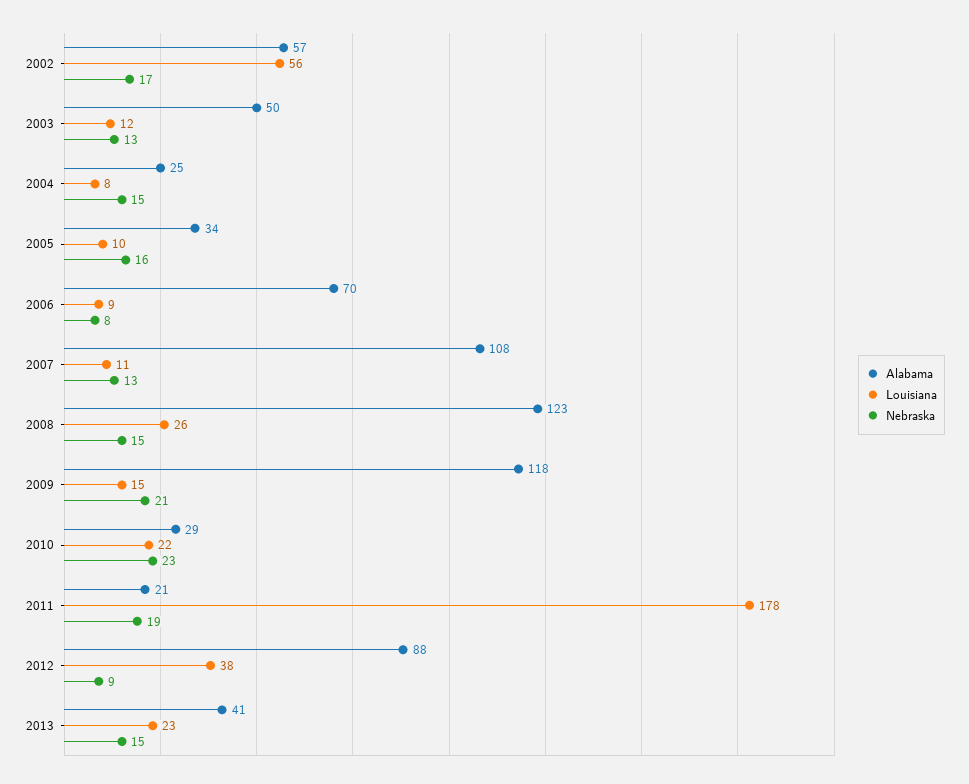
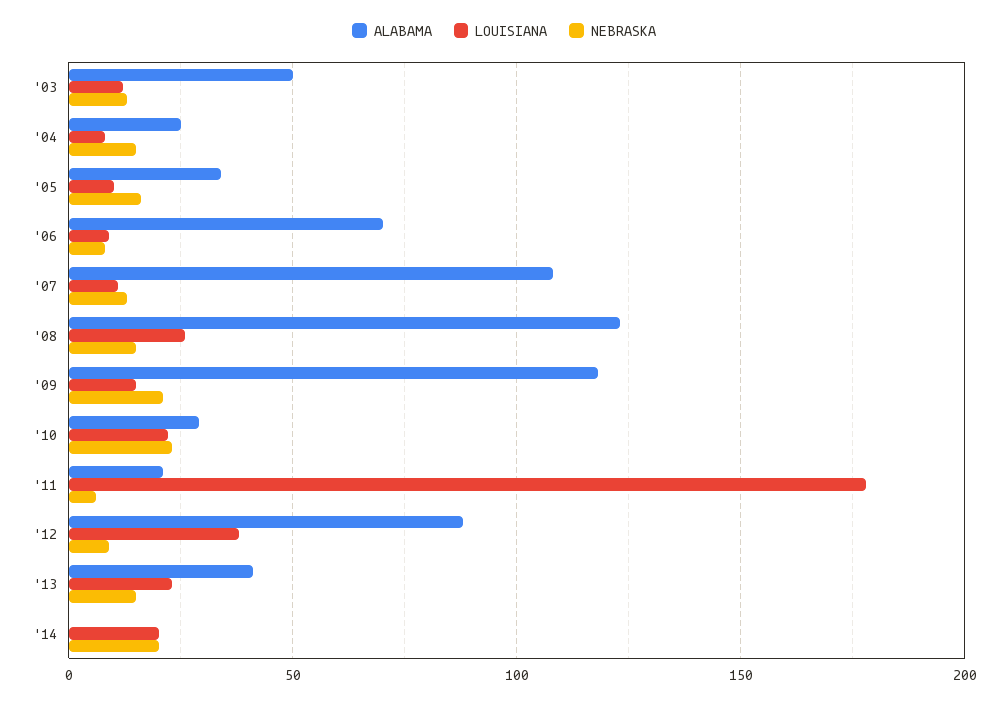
Alabama, 2002: 57 -> none
Louisiana, 2002: 56 -> none
Nebraska, 2002: 17 -> none
Nebraska, 2011: 19 -> 5
Alabama, '14: none -> 0
Louisiana, '14: none -> 20
Nebraska, '14: none -> 20

